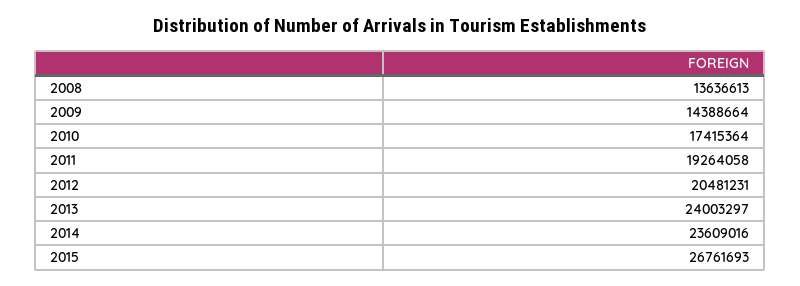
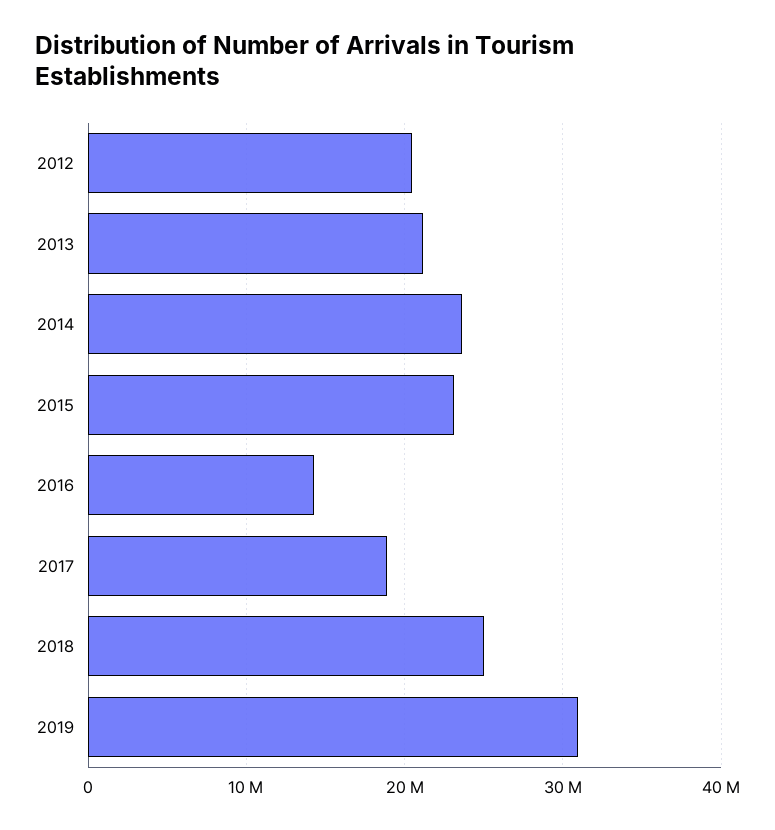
2008: 13636613 -> none
2009: 14388664 -> none
2010: 17415364 -> none
2011: 19264058 -> none
2013: 24003297 -> 21000000
2015: 26761693 -> 23000000
2016: none -> 14000000
2017: none -> 19000000
2018: none -> 25000000
2019: none -> 31000000

